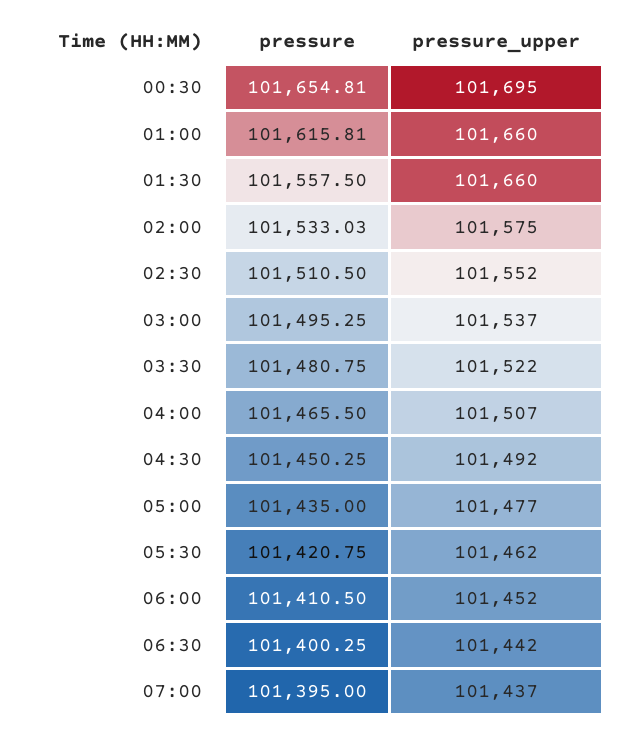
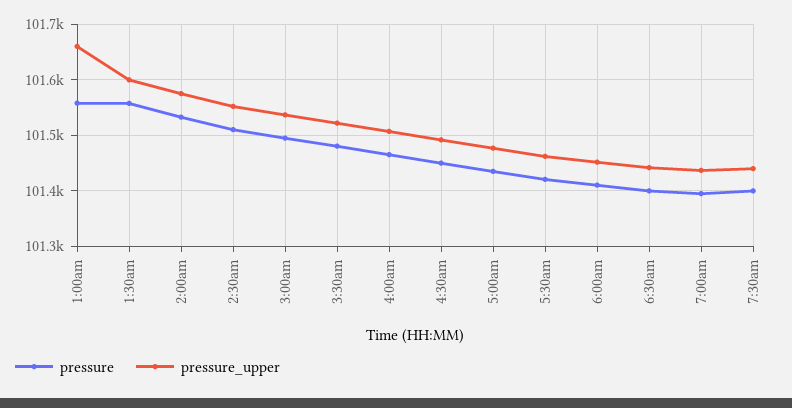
pressure, 00:30: 101654.81 -> none
pressure_upper, 00:30: 101695 -> none
pressure, 01:00: 101615.81 -> 101560
pressure_upper, 01:30: 101660 -> 101600
pressure, 7:30am: none -> 101400
pressure_upper, 7:30am: none -> 101440

